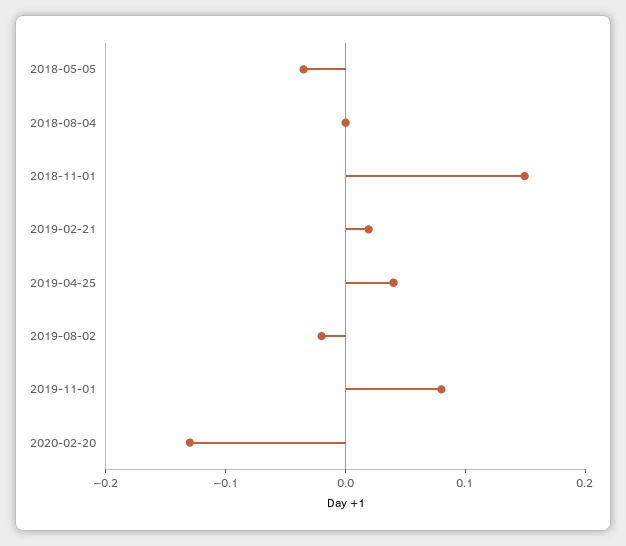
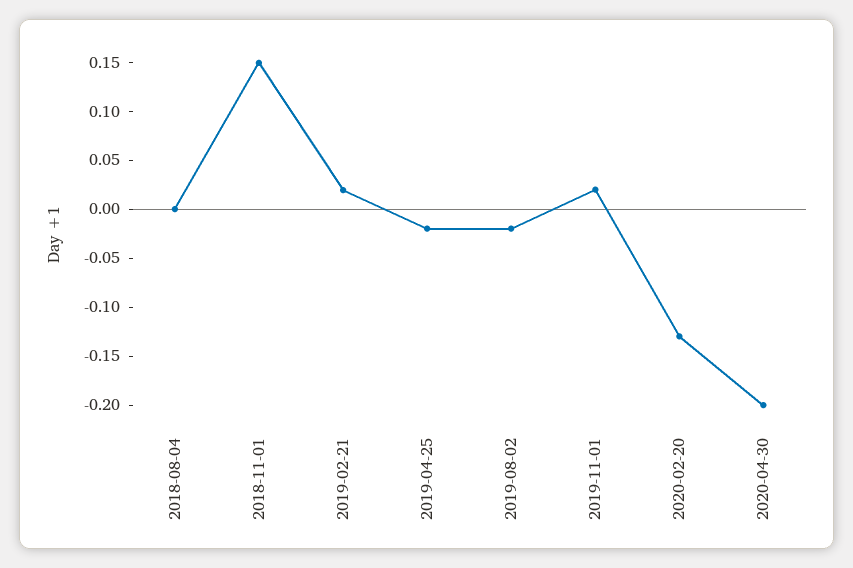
2018-05-05: -0.04 -> none
2019-04-25: 0.04 -> -0.02
2019-11-01: 0.08 -> 0.02
2020-04-30: none -> -0.2

